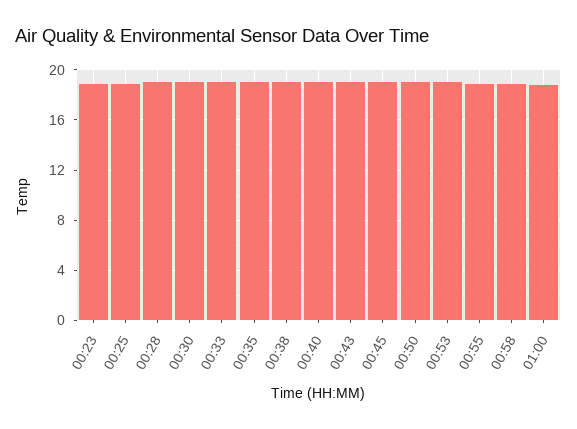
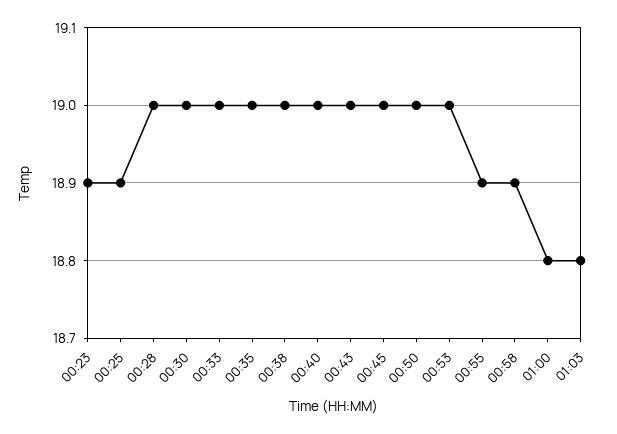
01:03: none -> 18.8

